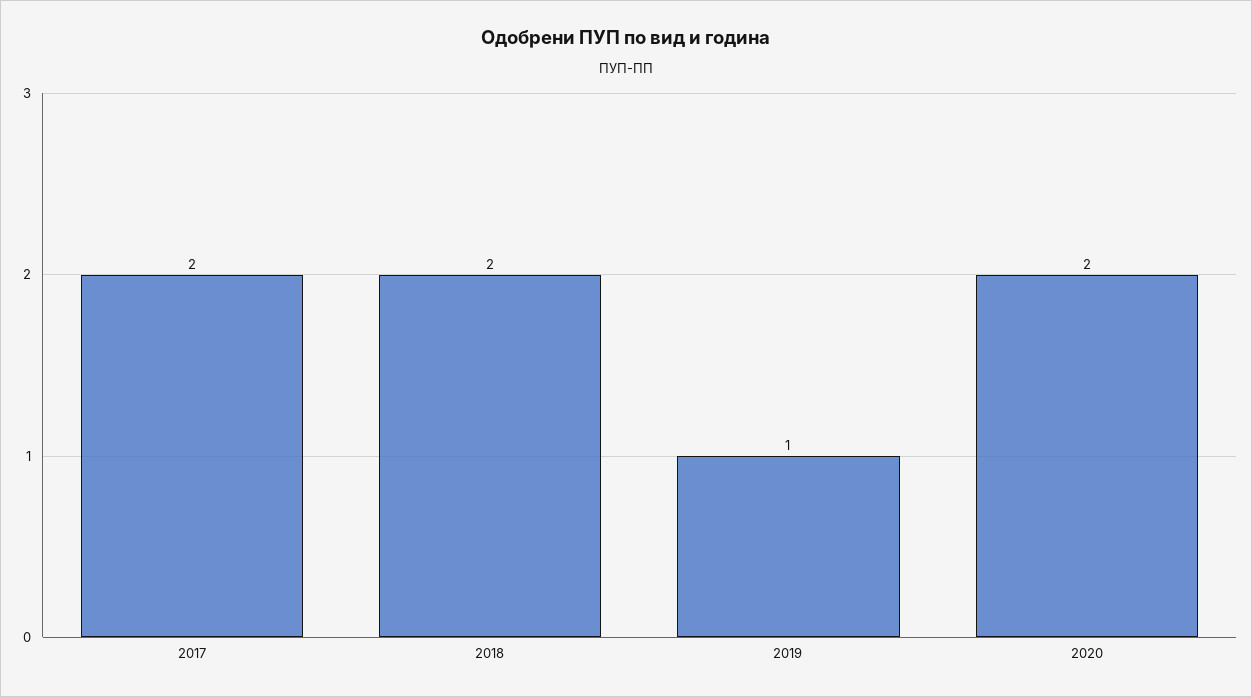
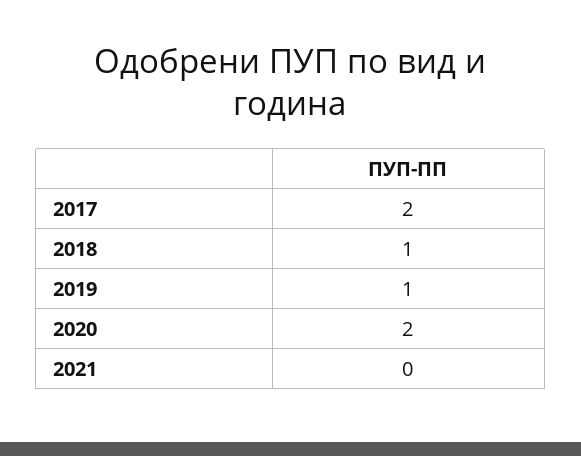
2018: 2 -> 1
2021: none -> 0

